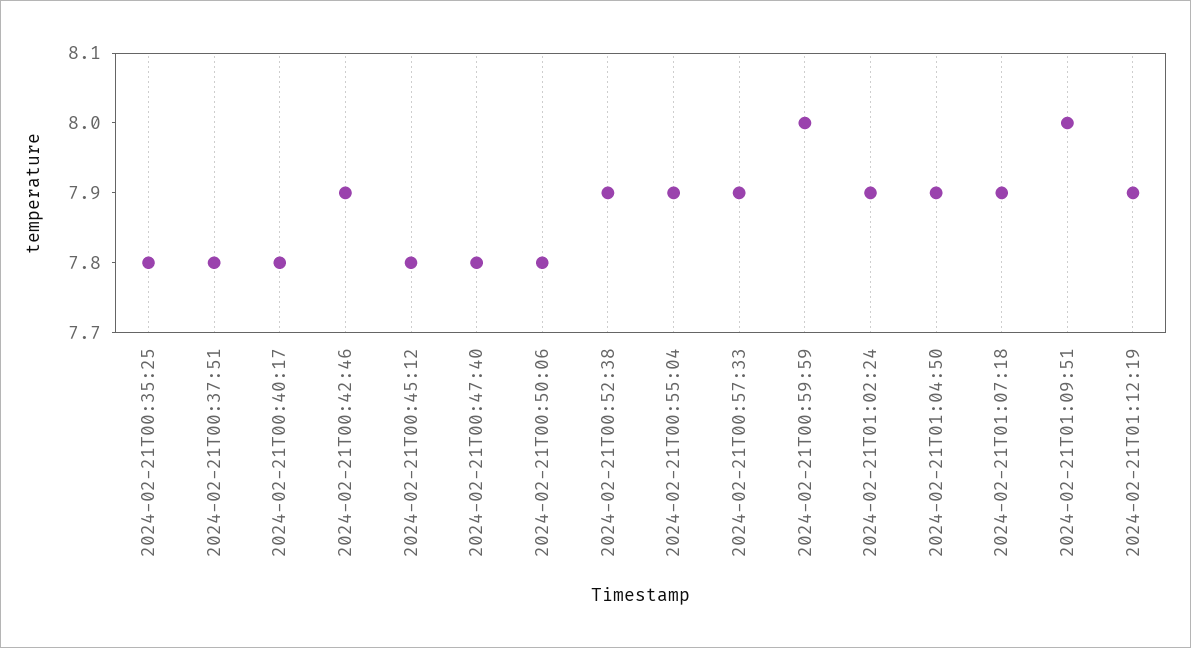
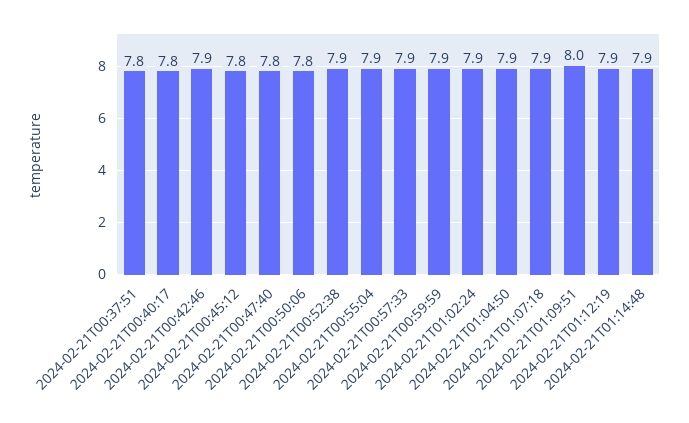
2024-02-21T00:35:25: 7.8 -> none
2024-02-21T00:59:59: 8 -> 7.9
2024-02-21T01:14:48: none -> 7.9

